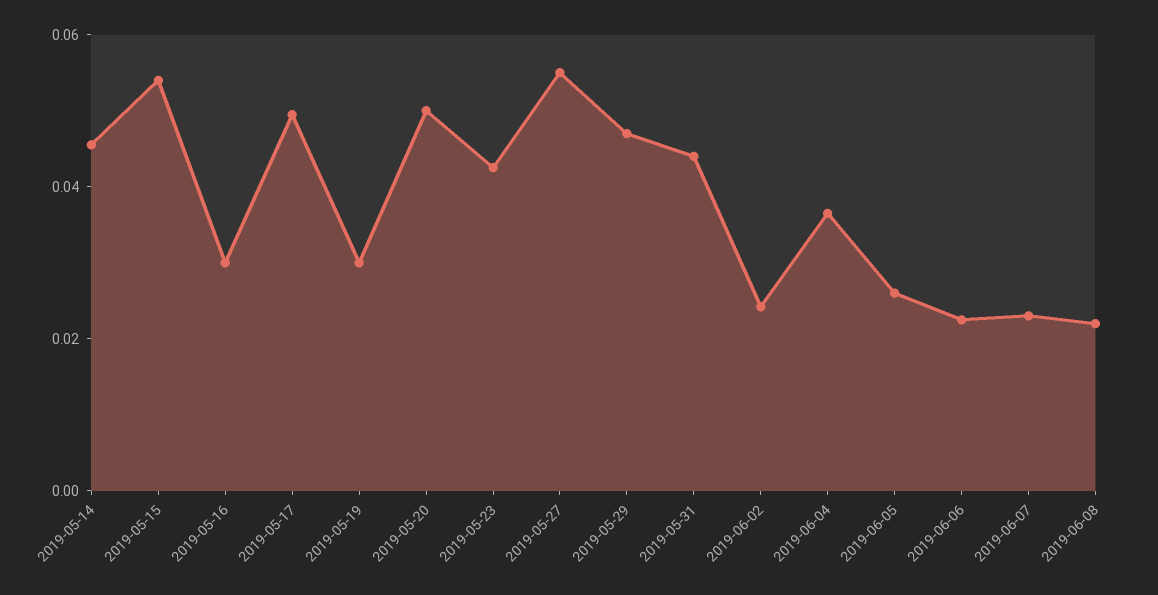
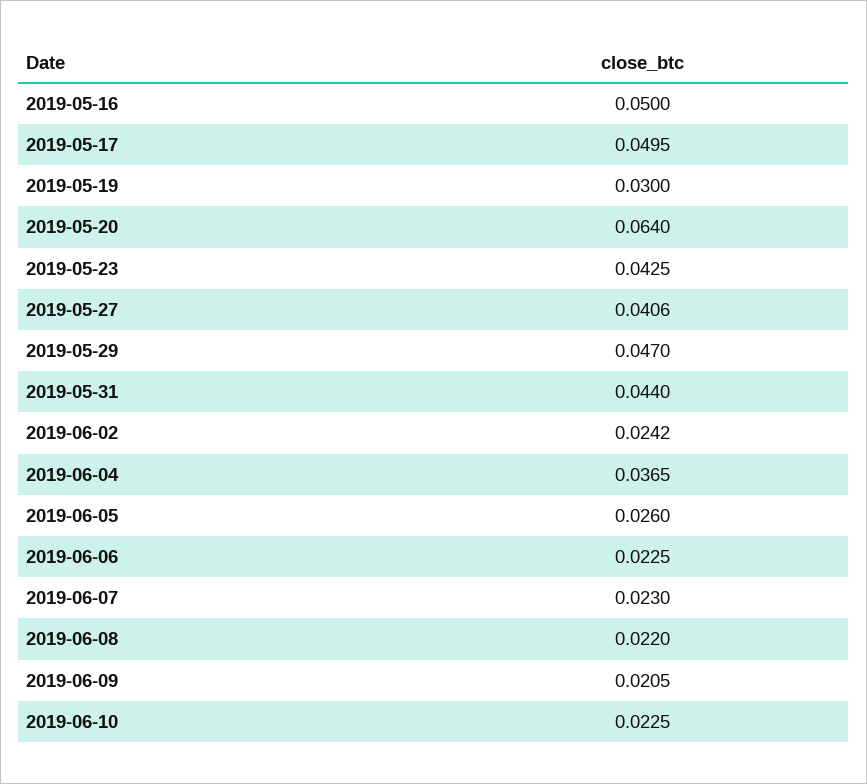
2019-05-14: 0.045 -> none
2019-05-15: 0.055 -> none
2019-05-16: 0.03 -> 0.05
2019-05-20: 0.05 -> 0.064
2019-05-27: 0.055 -> 0.0406
2019-06-09: none -> 0.0205
2019-06-10: none -> 0.0225

